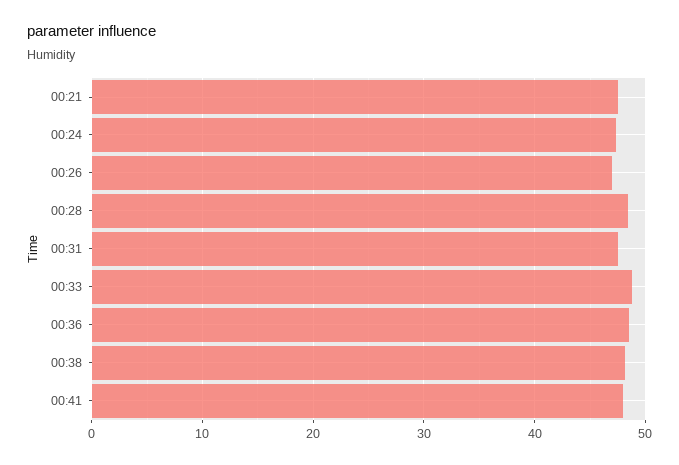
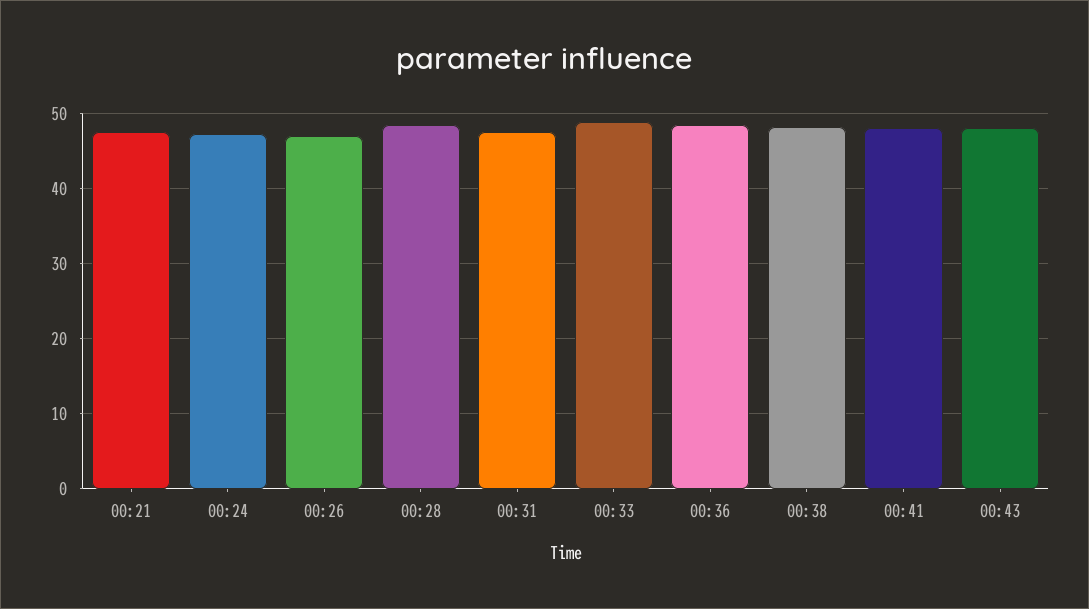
00:43: none -> 48

